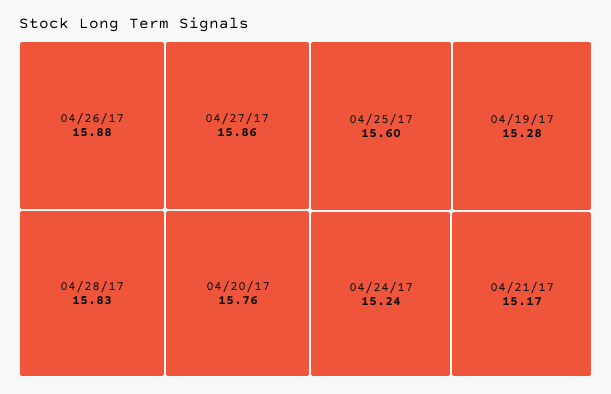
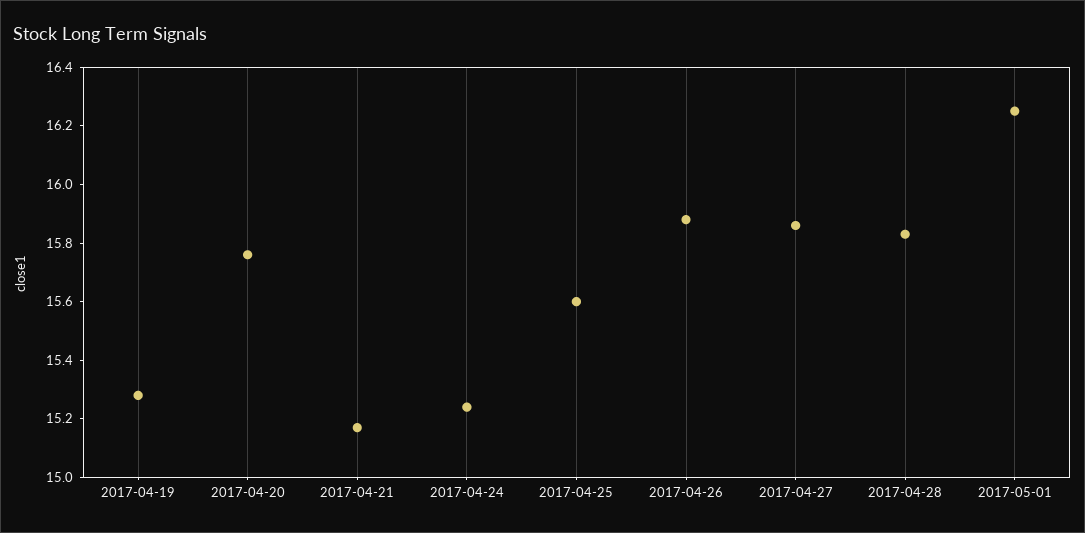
2017-05-01: none -> 16.25

